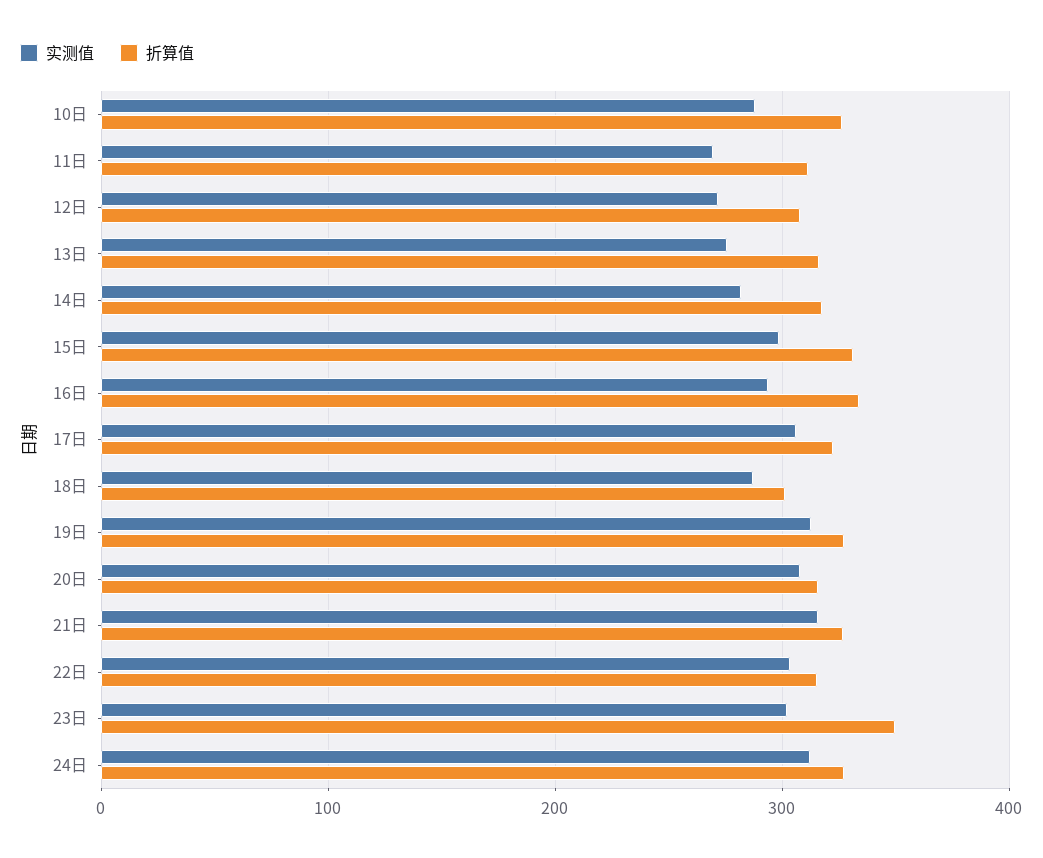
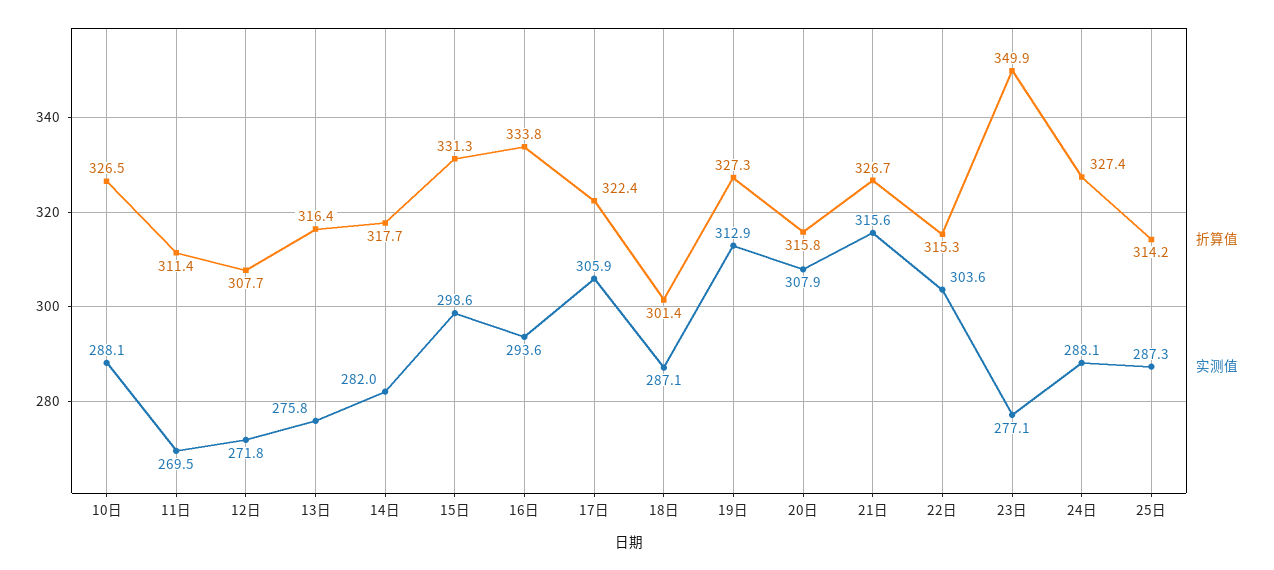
实测值, 23日: 300 -> 277.1
实测值, 24日: 310 -> 288.1
折算值, 25日: none -> 314.2
实测值, 25日: none -> 287.3

